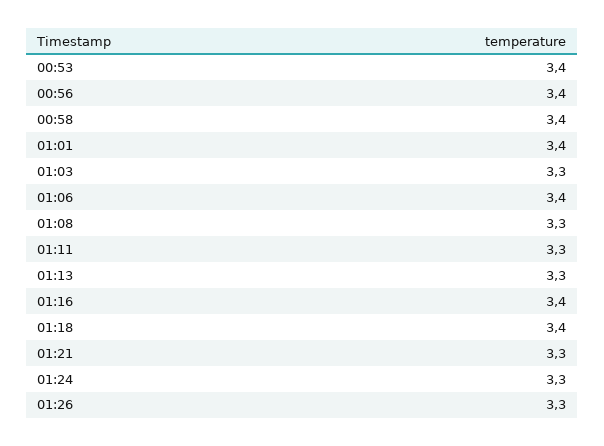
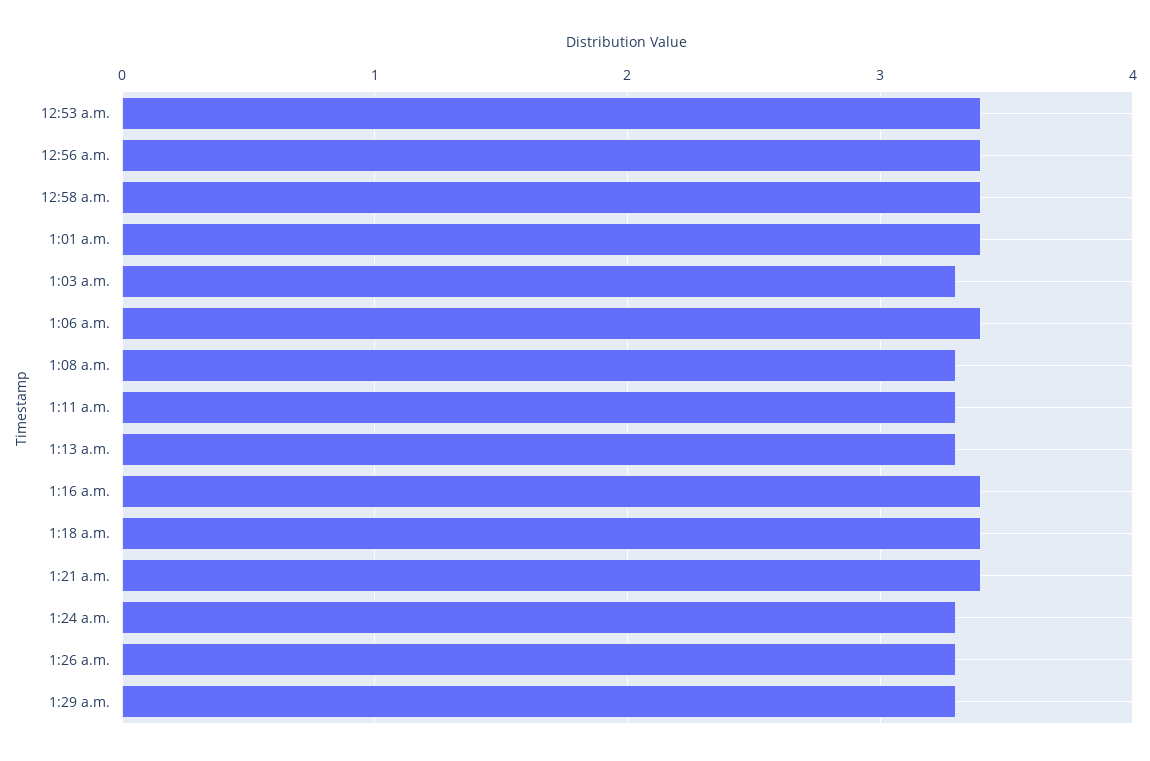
01:21: 3.3 -> 3.4
1:29 a.m.: none -> 3.3

